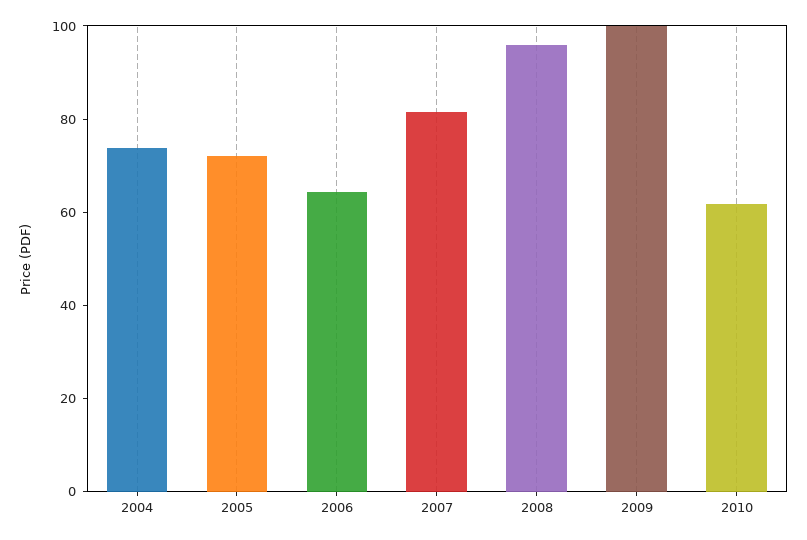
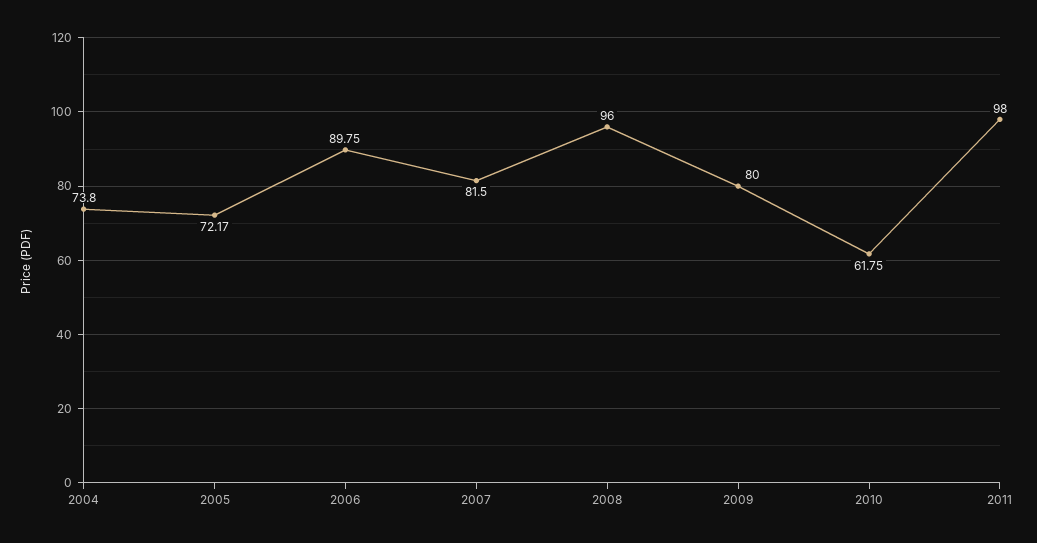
2006: 65 -> 89.75
2009: 100 -> 80
2011: none -> 98

